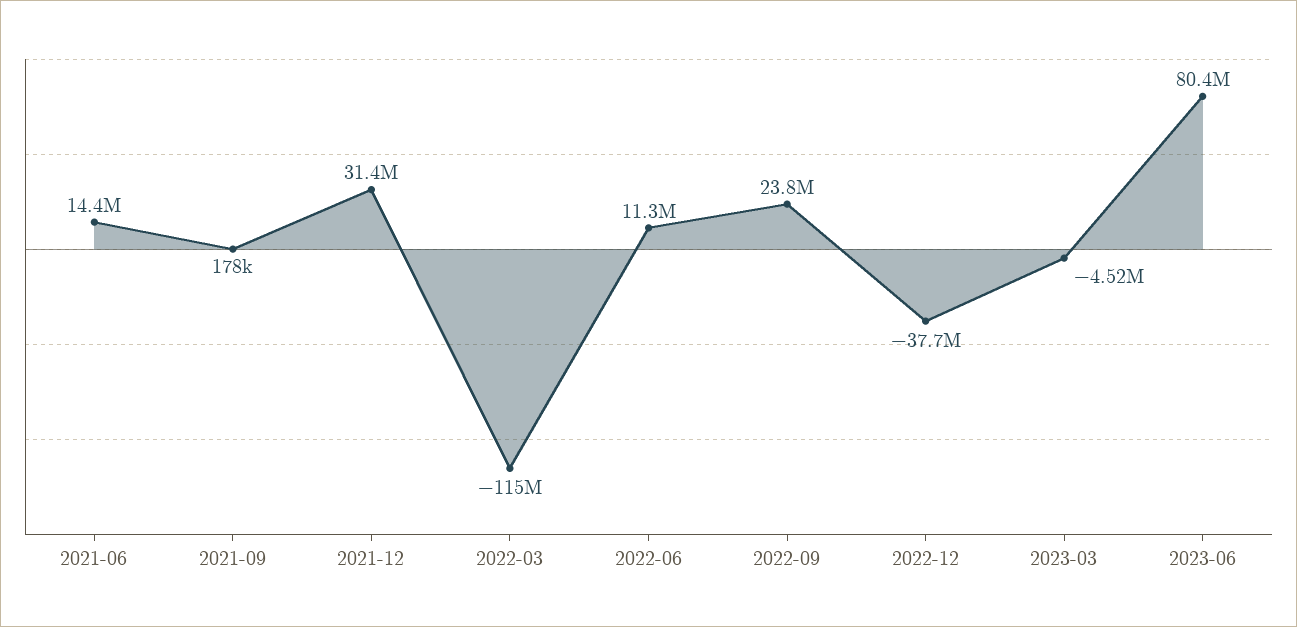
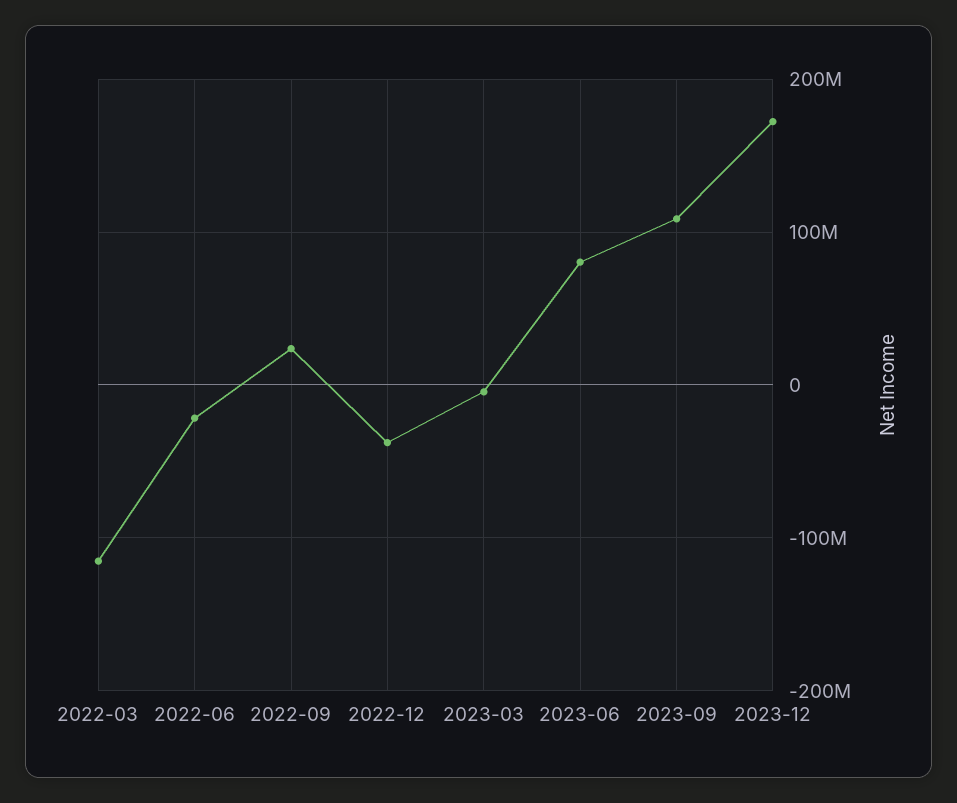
2021-06: 14400000 -> none
2021-09: 178000 -> none
2021-12: 31400000 -> none
2022-06: 11300000 -> -20000000
2023-09: none -> 110000000
2023-12: none -> 170000000

